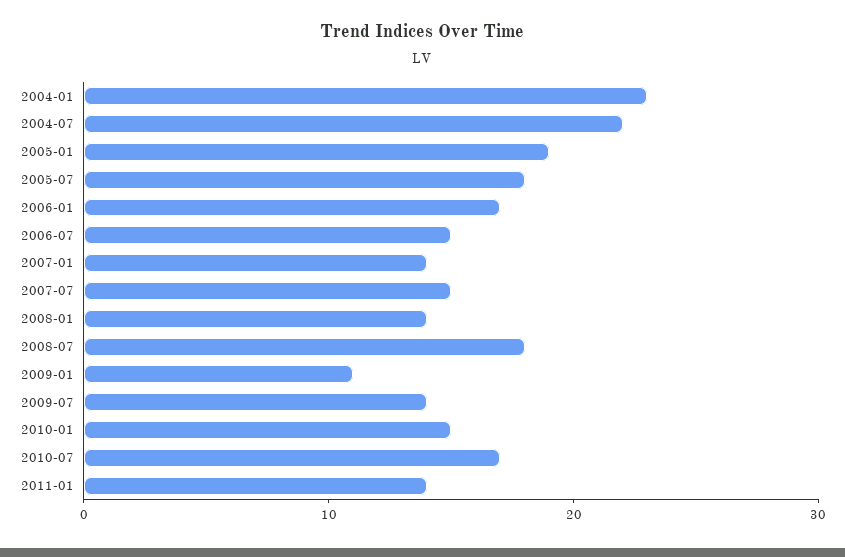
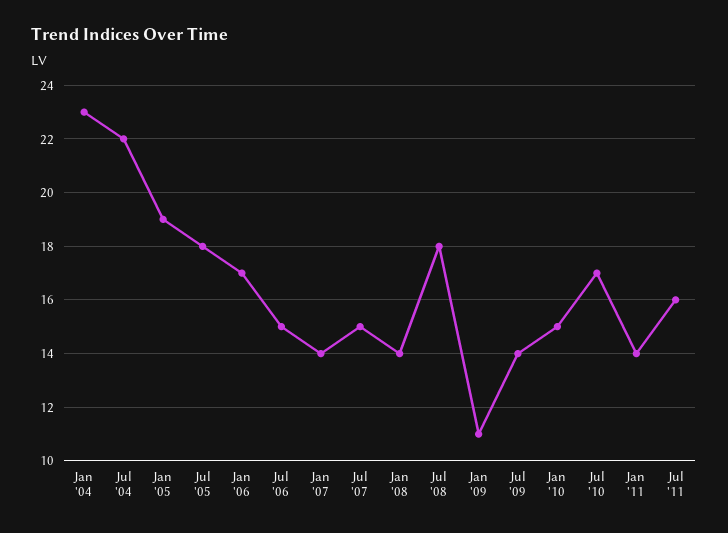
Jul '11: none -> 16

